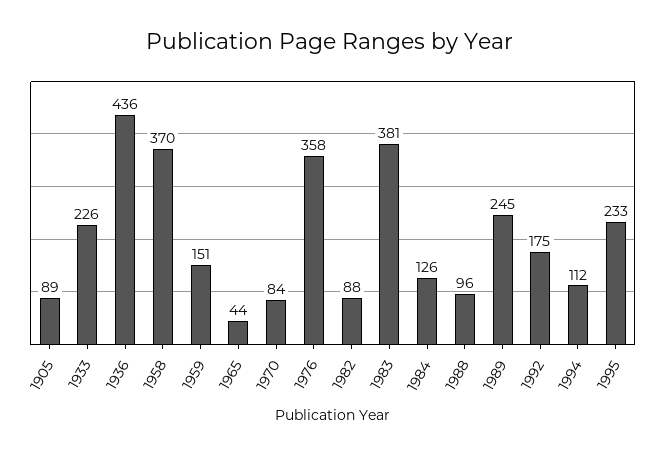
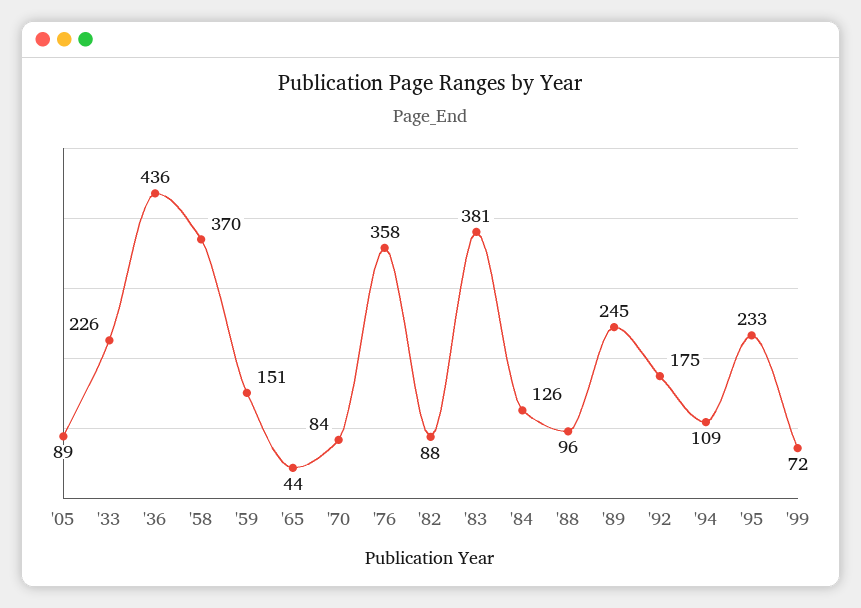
1994: 112 -> 109
'99: none -> 72

